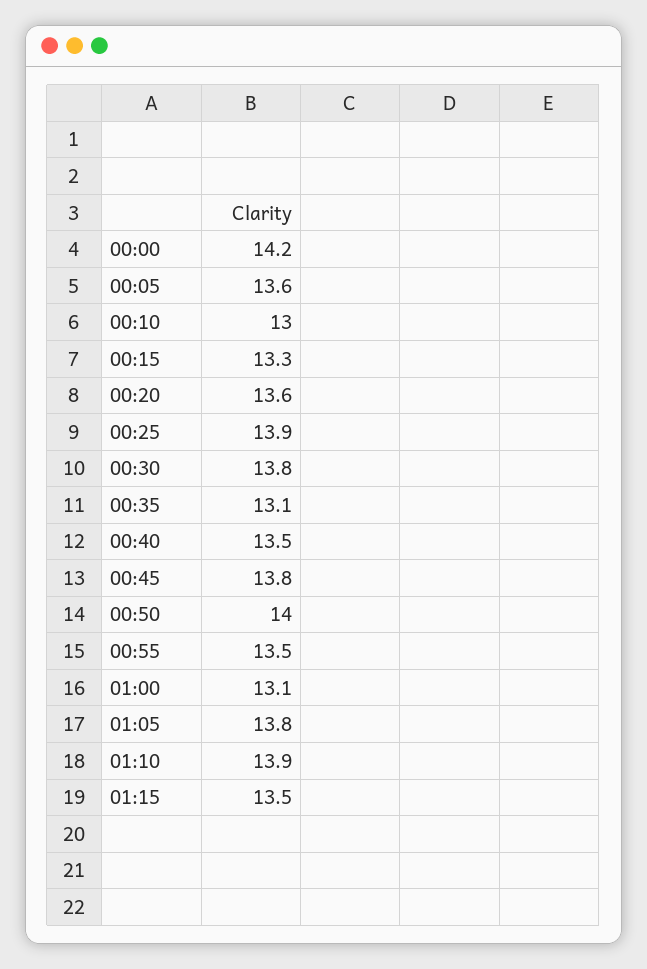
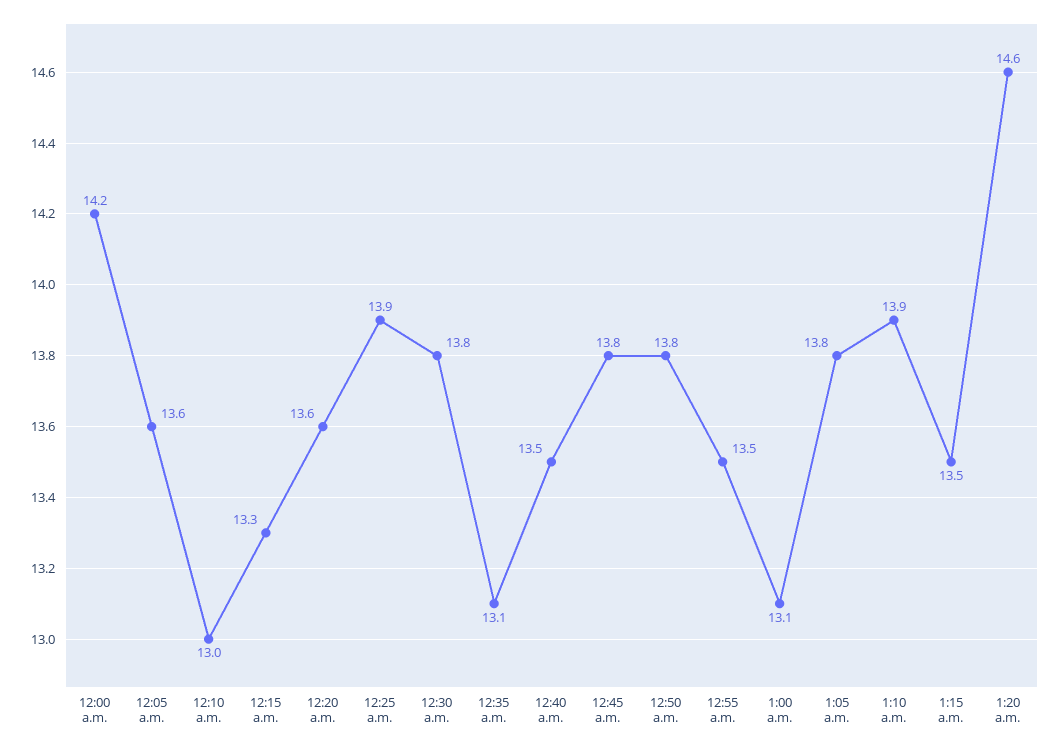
00:50: 14 -> 13.8
1:20 a.m.: none -> 14.6

